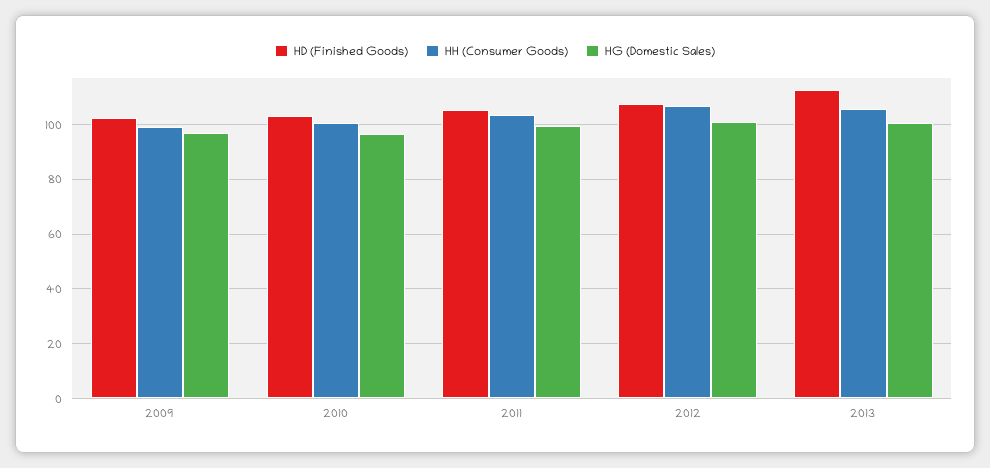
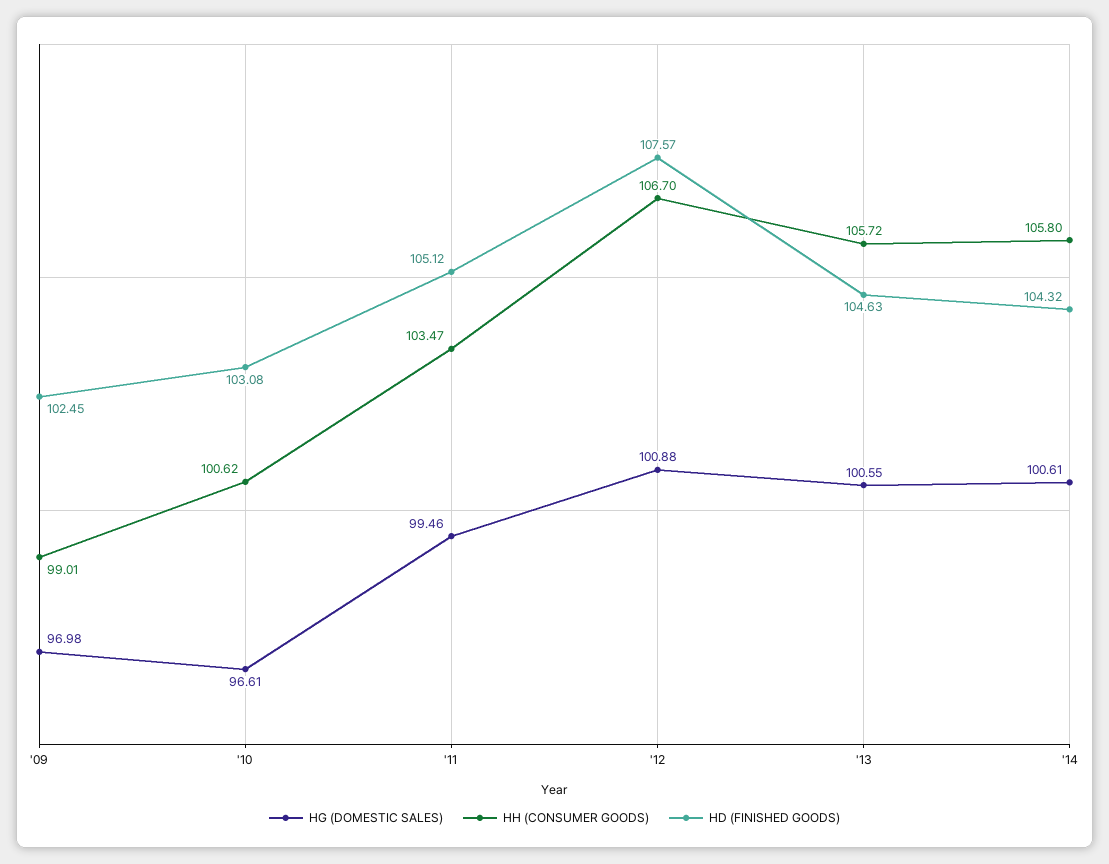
HD (Finished Goods), 2013: 112.5 -> 104.63
HG (Domestic Sales), '14: none -> 100.61
HH (Consumer Goods), '14: none -> 105.8
HD (Finished Goods), '14: none -> 104.32

